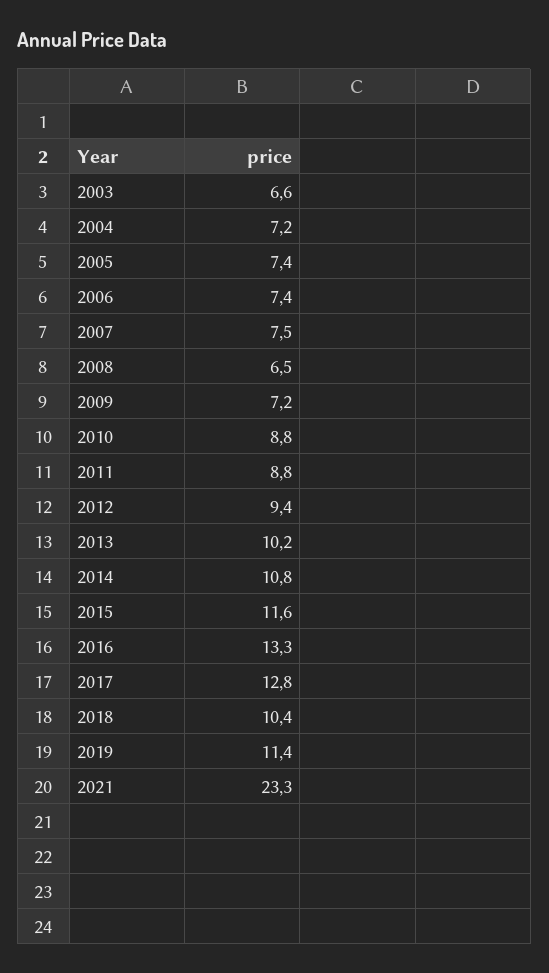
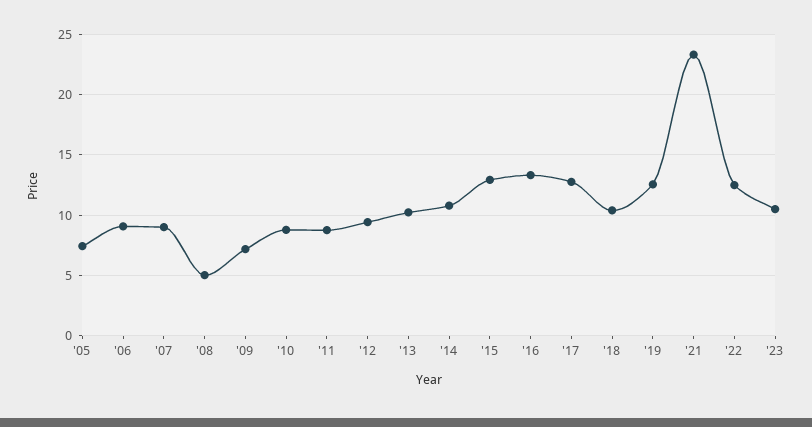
2003: 6.6 -> none
2004: 7.2 -> none
2006: 7.4 -> 9
2007: 7.5 -> 9
2008: 6.5 -> 5
2015: 11.6 -> 13
2019: 11.4 -> 12.5
'22: none -> 12.5
'23: none -> 10.5

